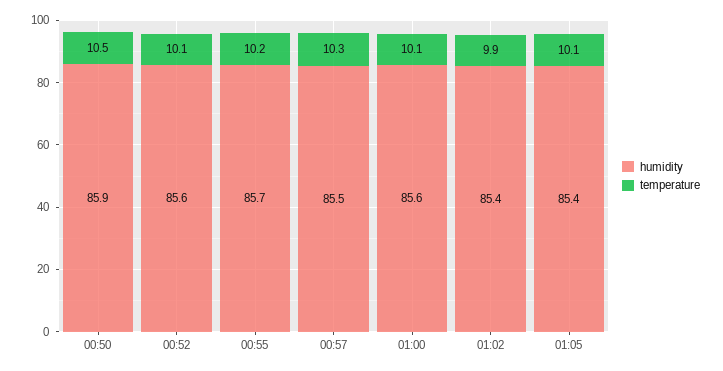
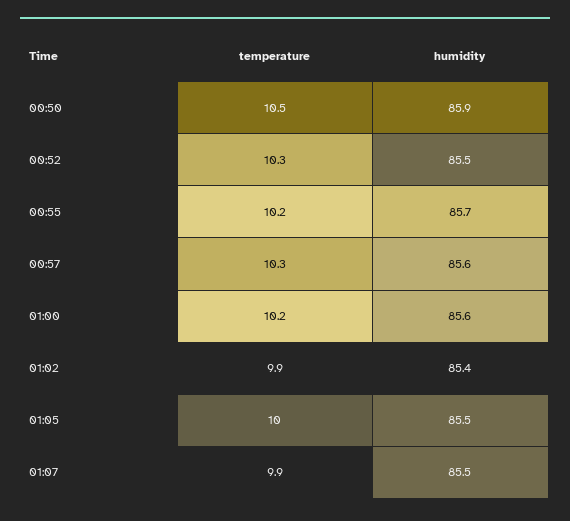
humidity, 00:52: 85.6 -> 85.5
temperature, 00:52: 10.1 -> 10.3
humidity, 00:57: 85.5 -> 85.6
temperature, 01:00: 10.1 -> 10.2
humidity, 01:05: 85.4 -> 85.5
temperature, 01:05: 10.1 -> 10
temperature, 01:07: none -> 9.9
humidity, 01:07: none -> 85.5

